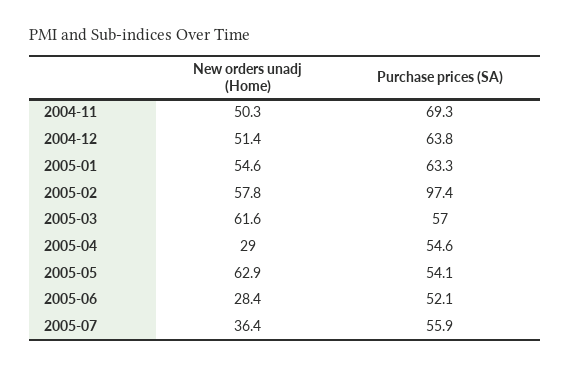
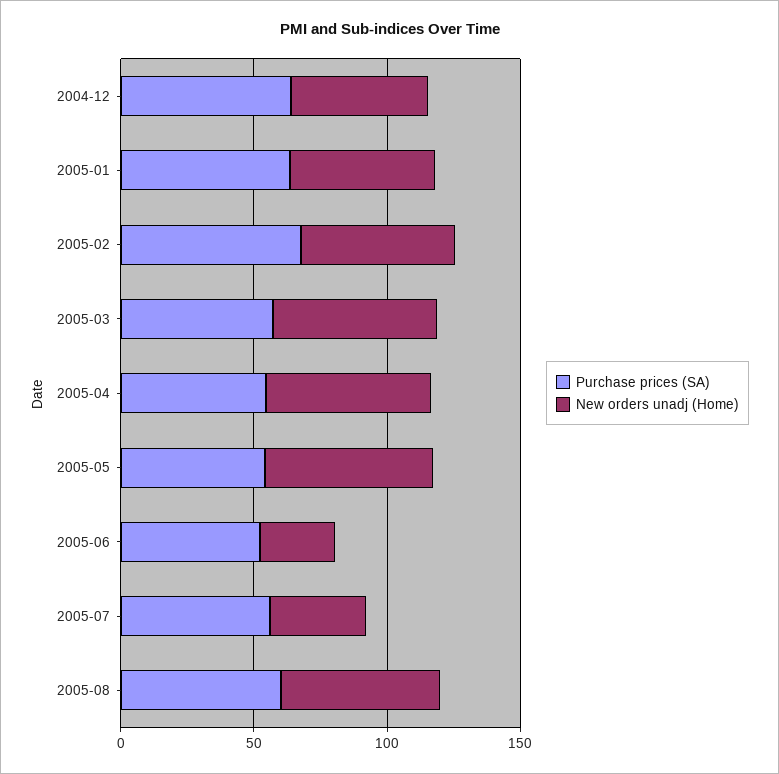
New orders unadj (Home), 2004-11: 50.3 -> none
Purchase prices (SA), 2004-11: 69.3 -> none
Purchase prices (SA), 2005-02: 97.4 -> 70
New orders unadj (Home), 2005-04: 29 -> 60
Purchase prices (SA), 2005-08: none -> 60
New orders unadj (Home), 2005-08: none -> 60

